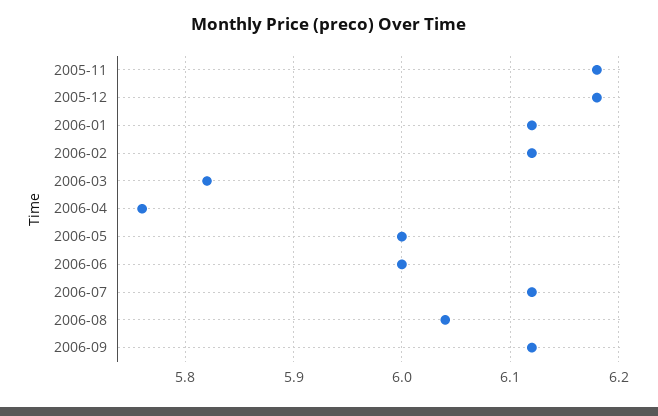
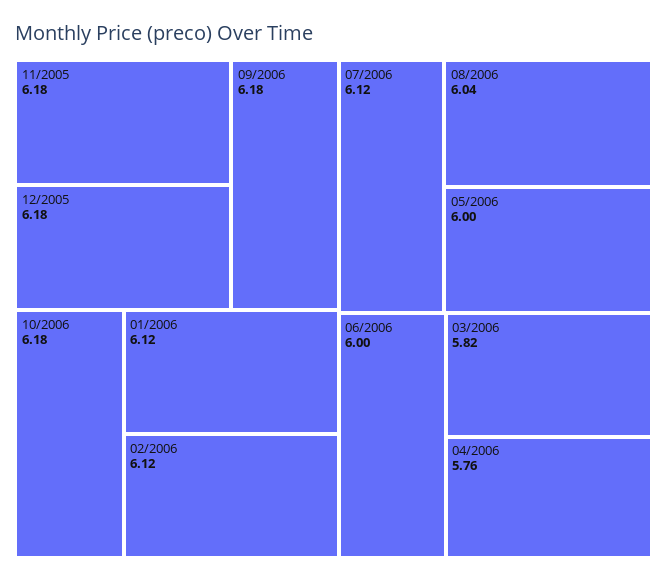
2006-09: 6.12 -> 6.18
10/2006: none -> 6.18

